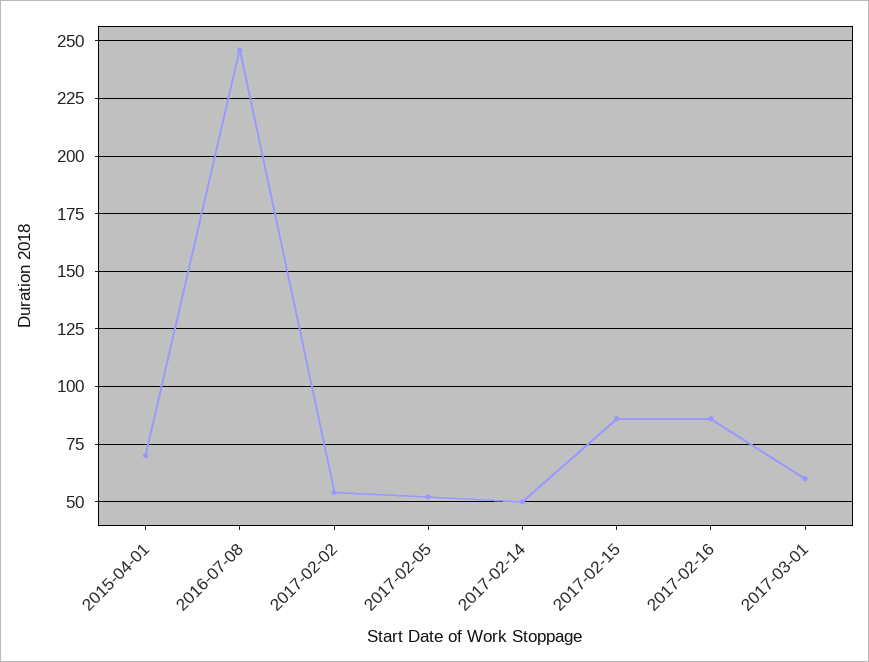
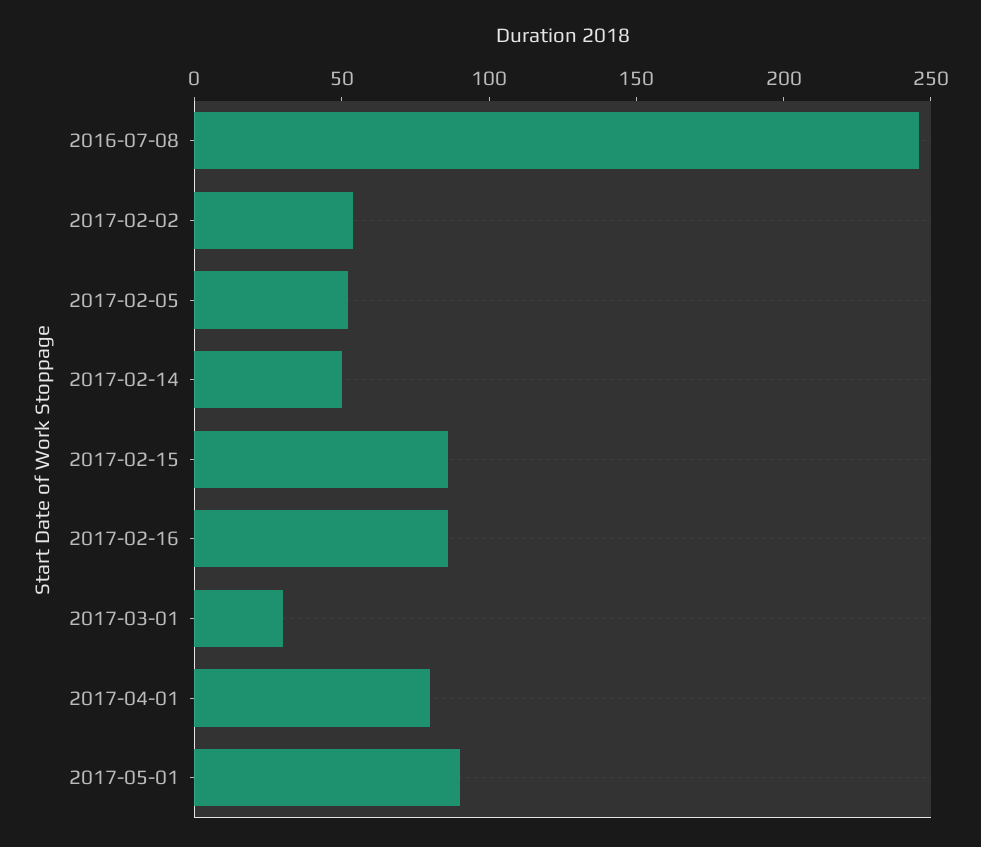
2015-04-01: 70 -> none
2017-03-01: 60 -> 30
2017-04-01: none -> 80
2017-05-01: none -> 90

